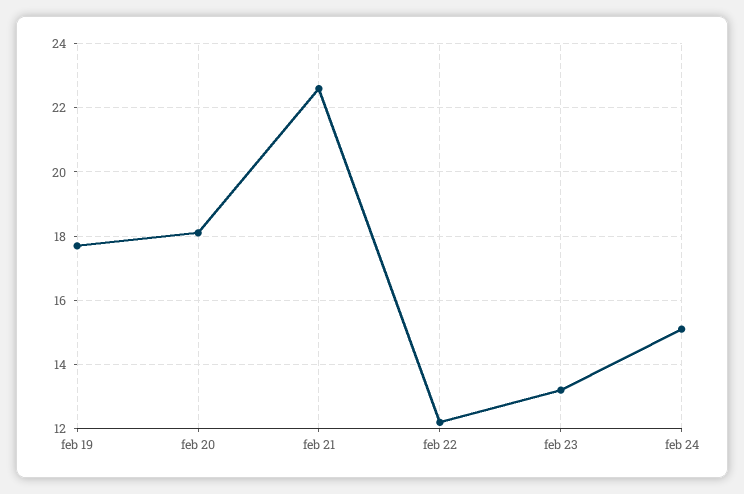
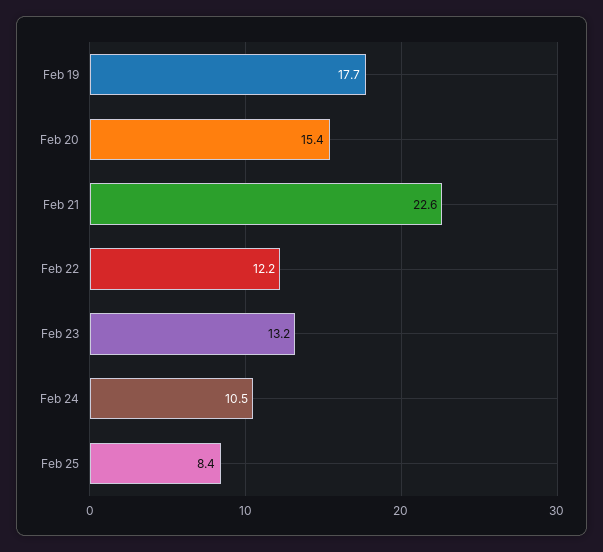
feb 20: 18 -> 15.4
feb 24: 15 -> 10.5
Feb 25: none -> 8.4

